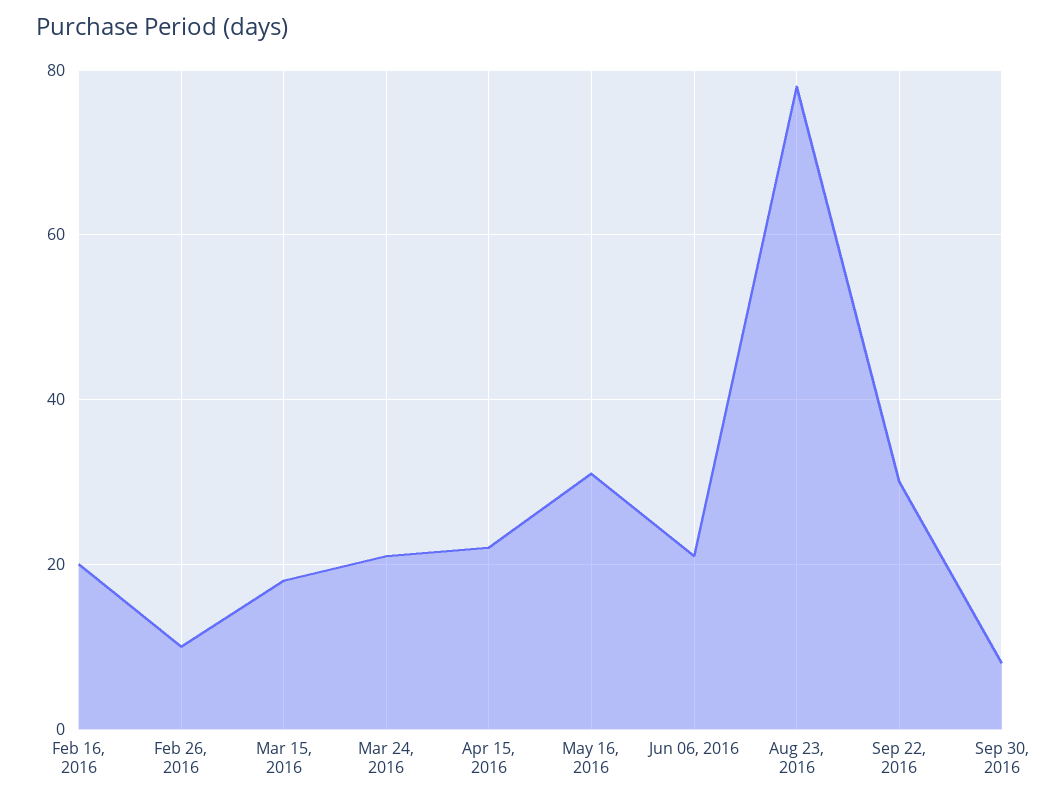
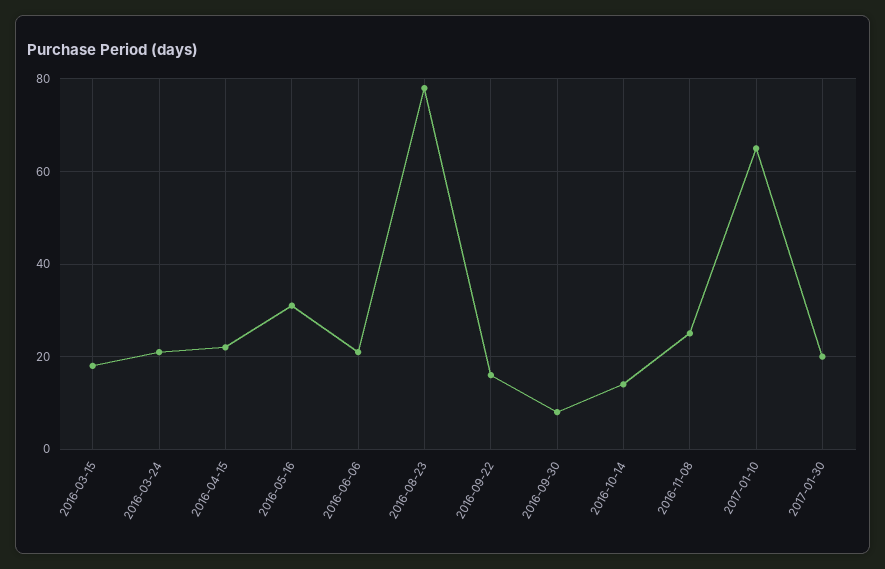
Feb 16, 2016: 20 -> none
Feb 26, 2016: 10 -> none
Sep 22, 2016: 30 -> 15
2016-10-14: none -> 15
2016-11-08: none -> 25
2017-01-10: none -> 65
2017-01-30: none -> 20

